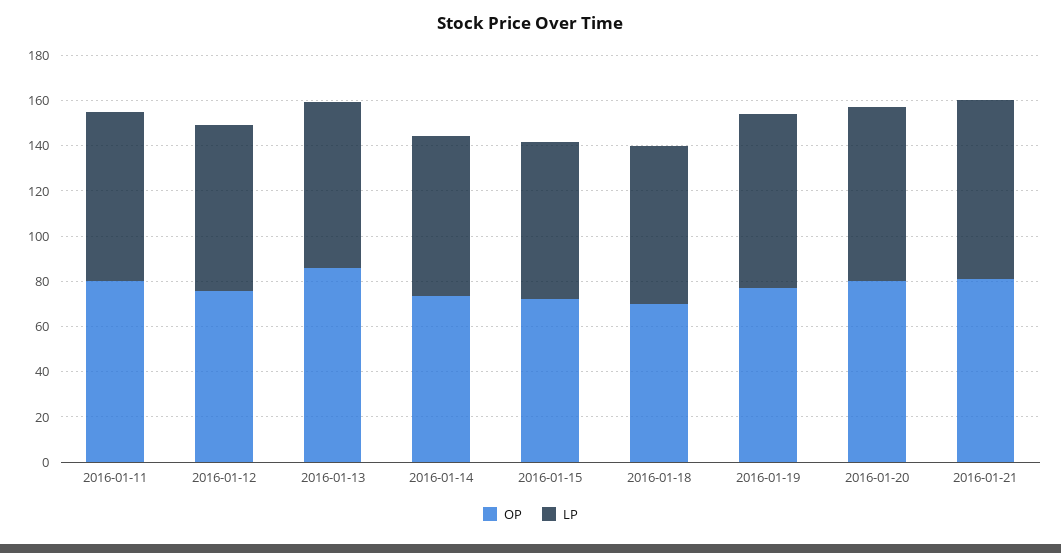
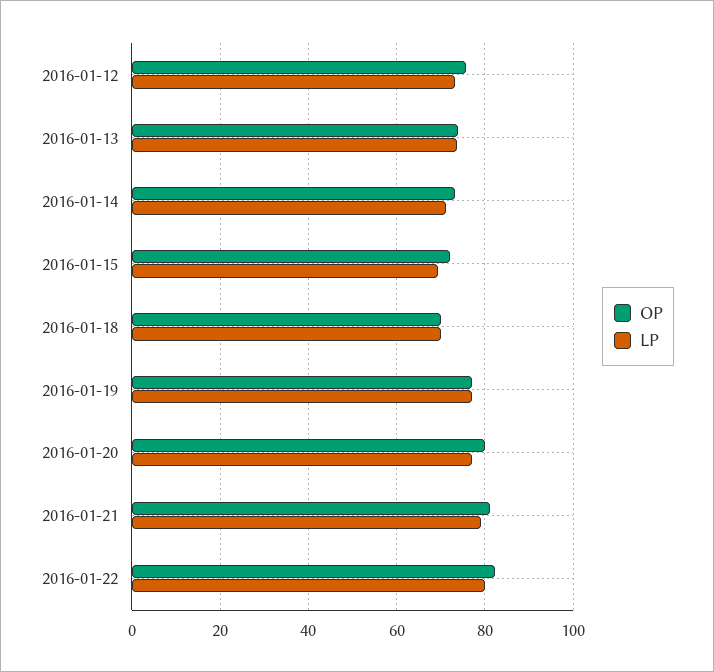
OP, 2016-01-11: 80 -> none
LP, 2016-01-11: 75 -> none
OP, 2016-01-13: 85 -> 74
OP, 2016-01-22: none -> 82
LP, 2016-01-22: none -> 80

